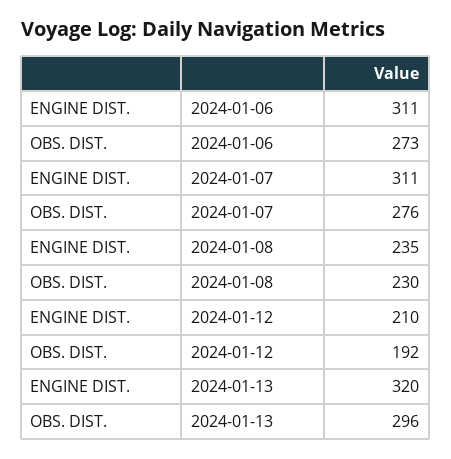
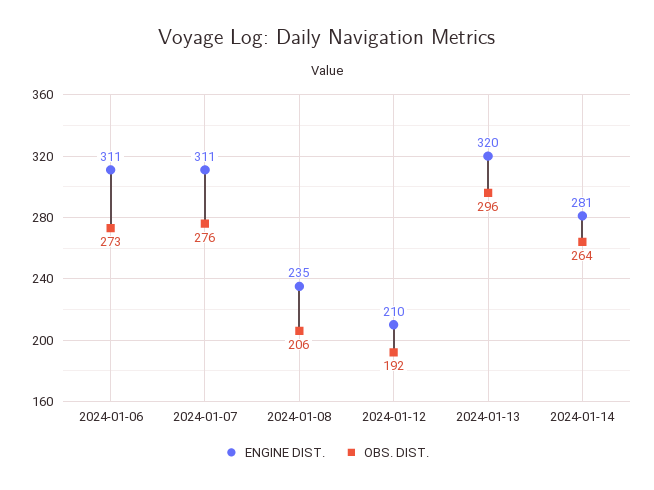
OBS. DIST., 2024-01-08: 230 -> 206
ENGINE DIST., 2024-01-14: none -> 281
OBS. DIST., 2024-01-14: none -> 264

